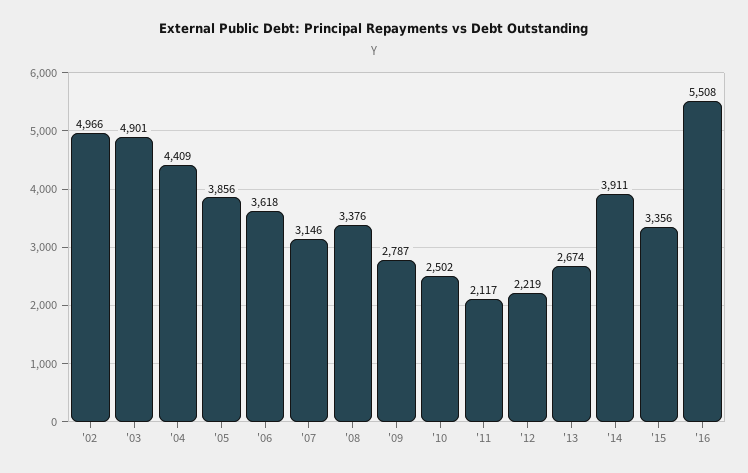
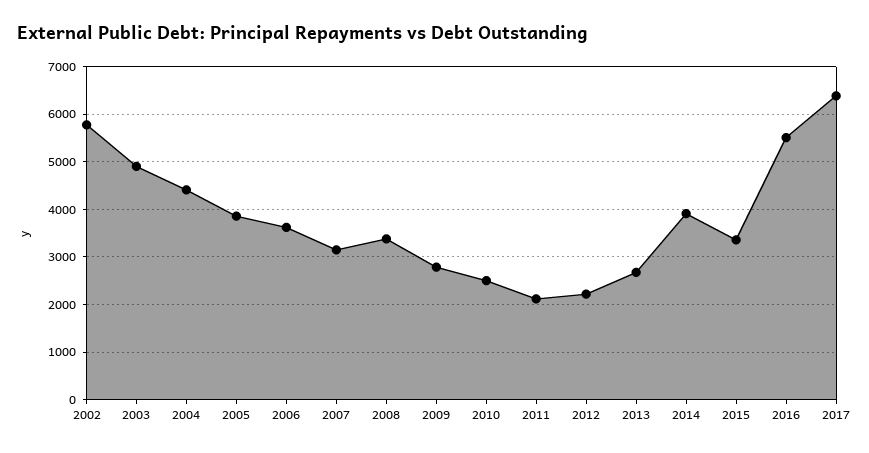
'02: 4966 -> 5800
2017: none -> 6400

